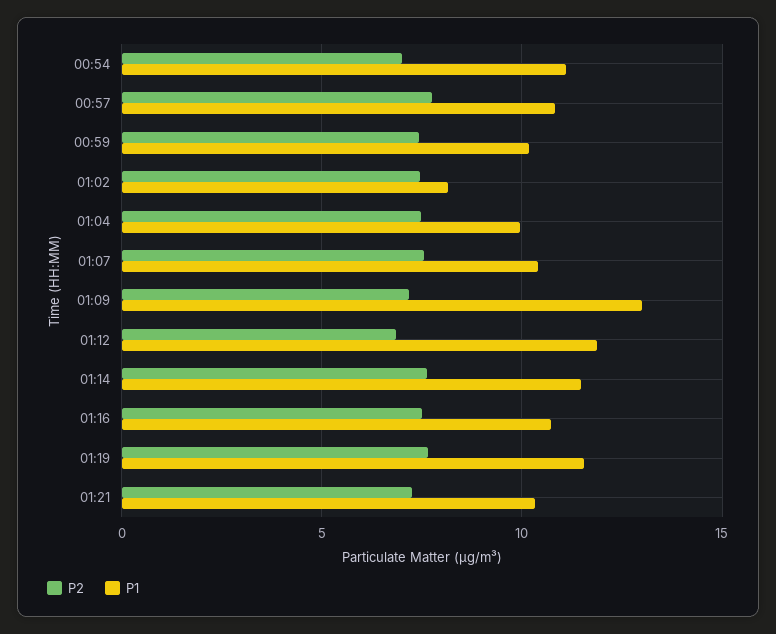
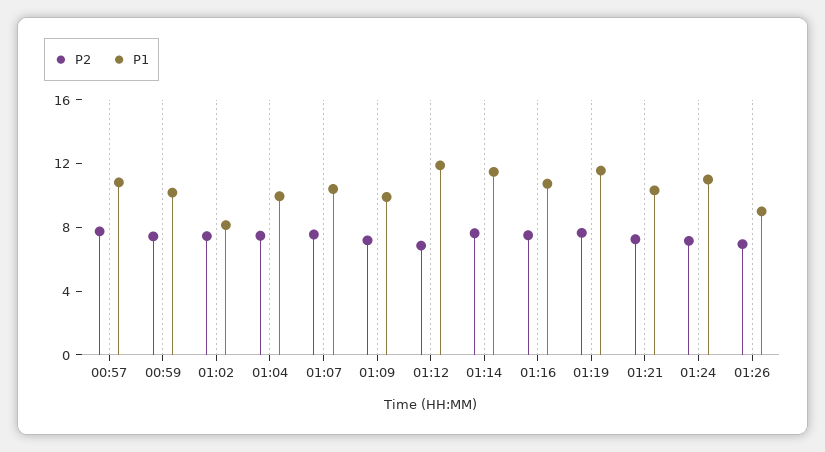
P2, 00:54: 7 -> none
P1, 00:54: 11 -> none
P1, 01:09: 13 -> 10
P2, 01:24: none -> 7
P1, 01:24: none -> 11
P2, 01:26: none -> 7
P1, 01:26: none -> 9

